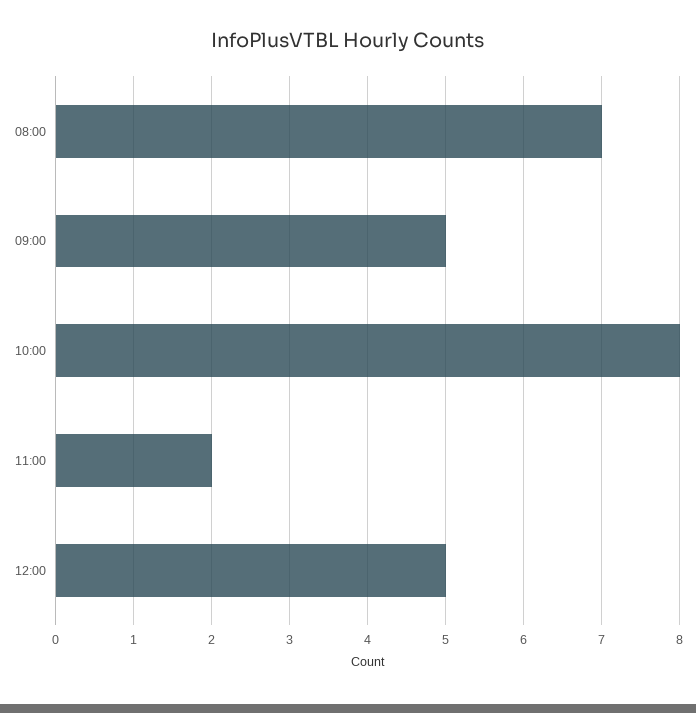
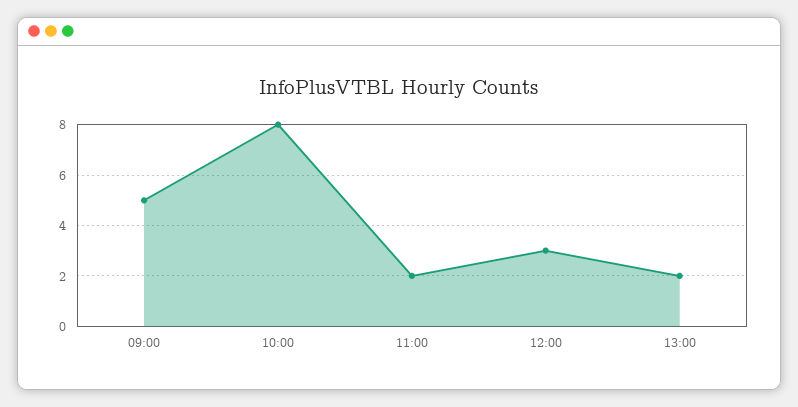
08:00: 7 -> none
12:00: 5 -> 3
13:00: none -> 2

